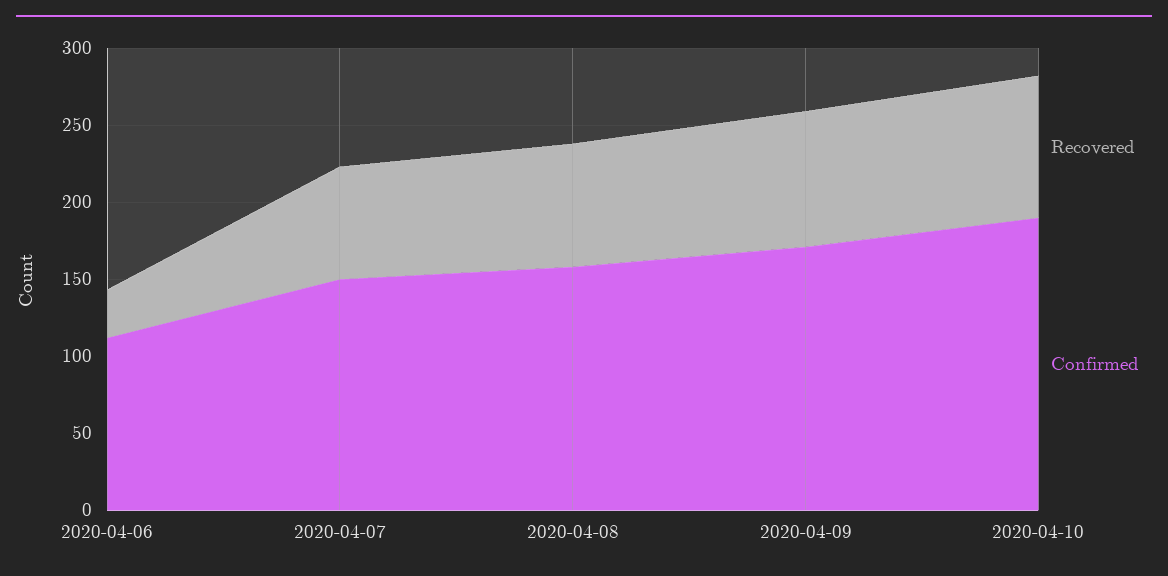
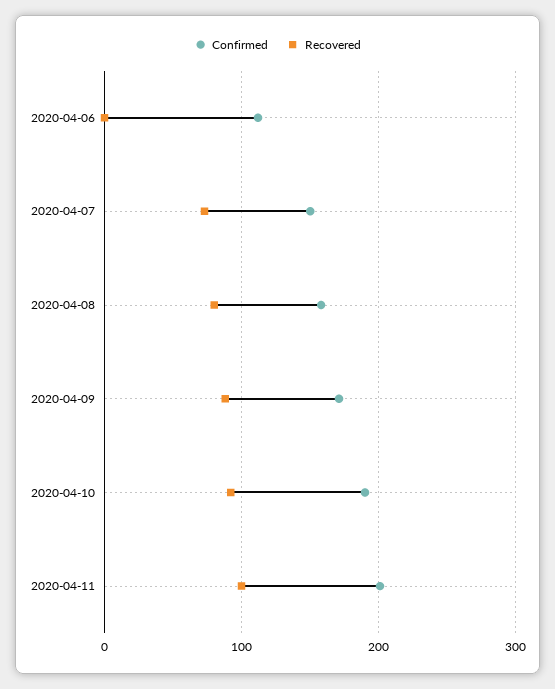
Recovered, 2020-04-06: 30 -> 0
Confirmed, 2020-04-11: none -> 200
Recovered, 2020-04-11: none -> 100

